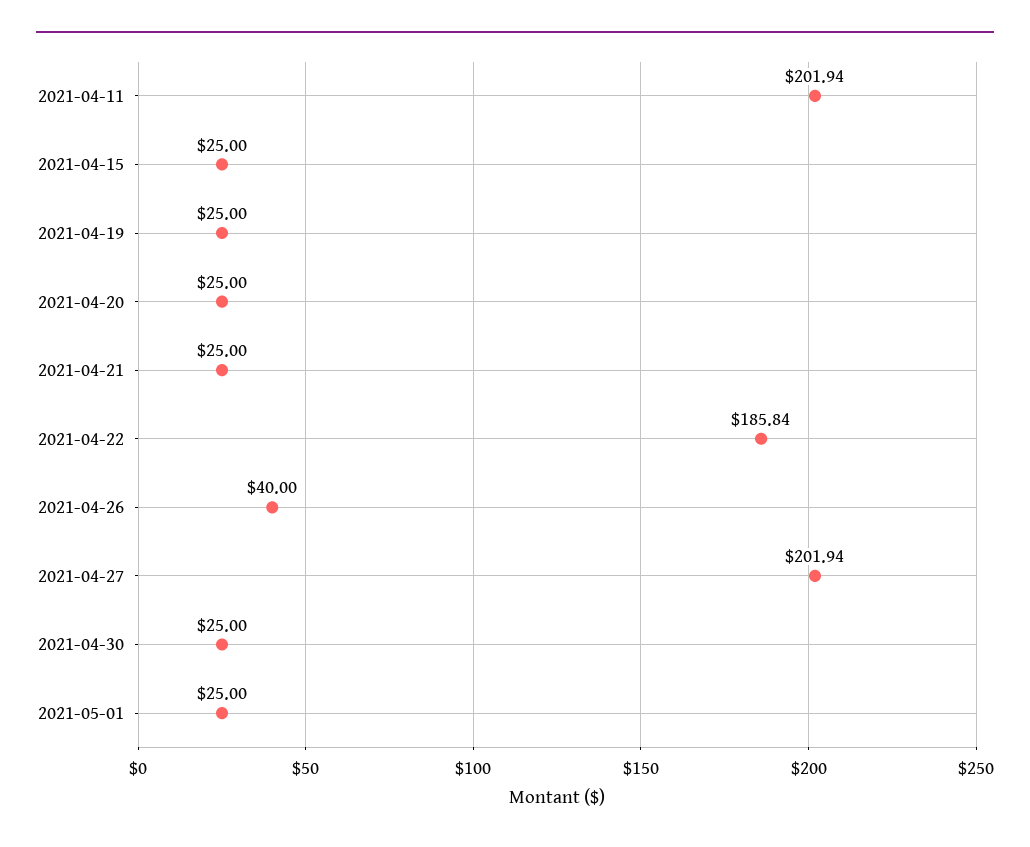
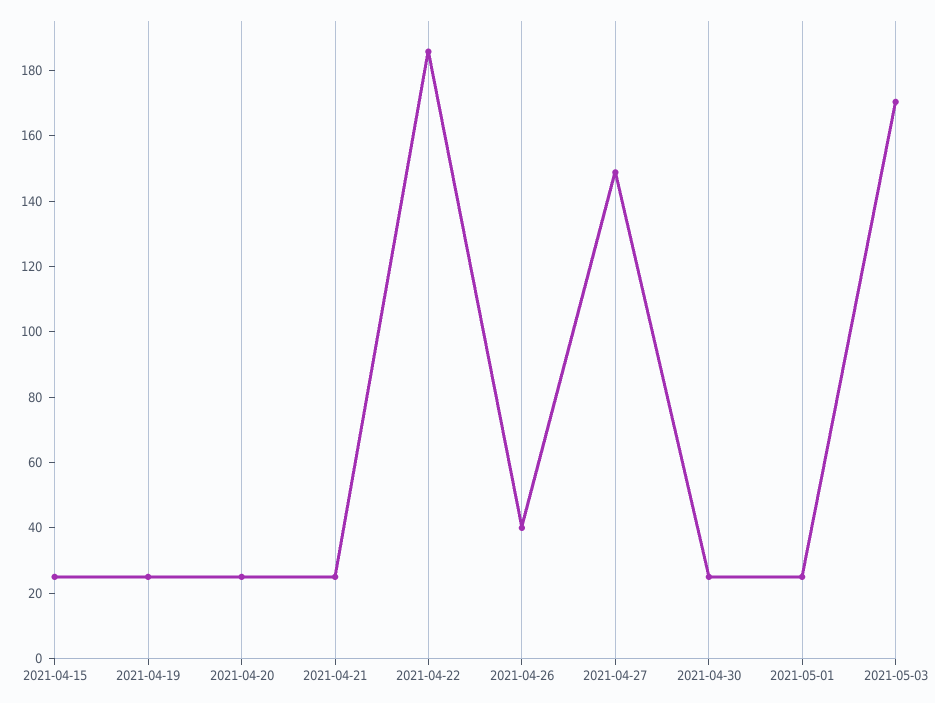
2021-04-11: 201.94 -> none
2021-04-27: 201.94 -> 150
2021-05-03: none -> 170

